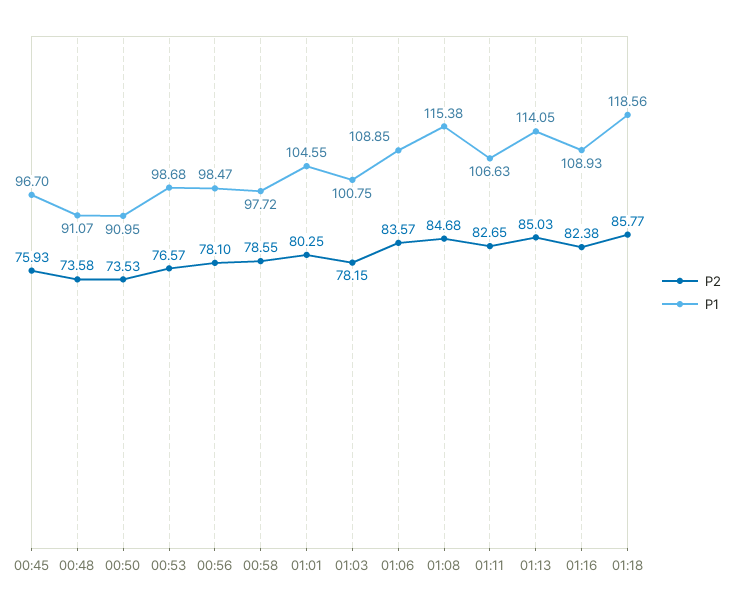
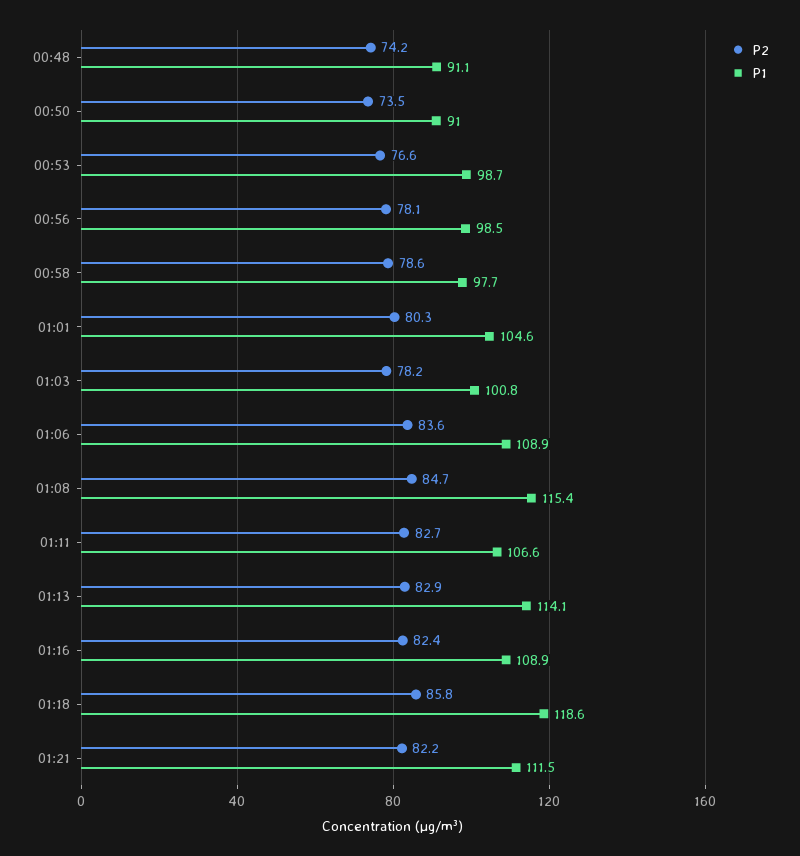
P2, 00:45: 75.93 -> none
P1, 00:45: 96.7 -> none
P2, 00:48: 73.58 -> 74.2
P2, 01:13: 85.03 -> 82.9
P2, 01:21: none -> 82.2
P1, 01:21: none -> 111.5

